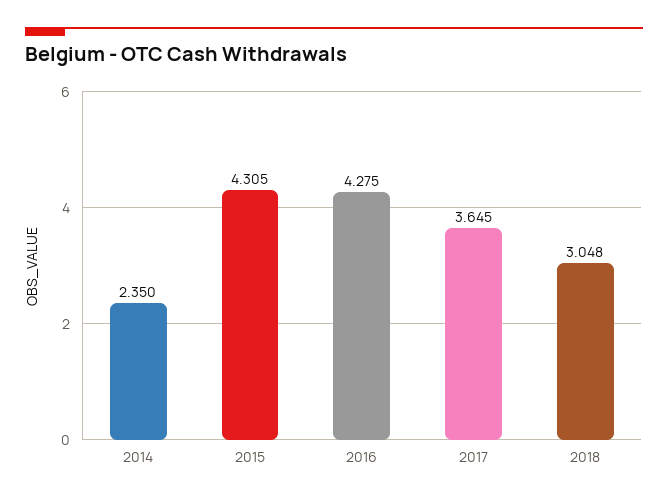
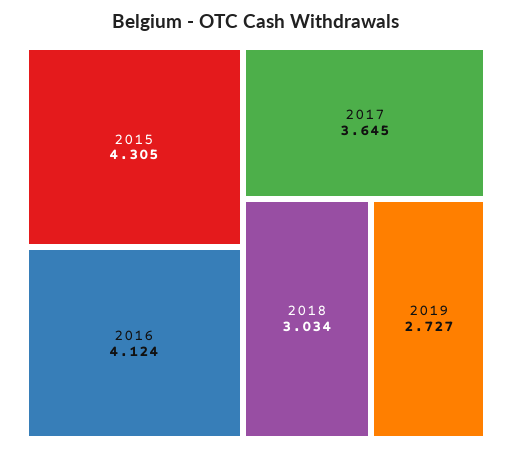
2014: 2.35 -> none
2016: 4.275 -> 4.124
2018: 3.048 -> 3.034
2019: none -> 2.727

